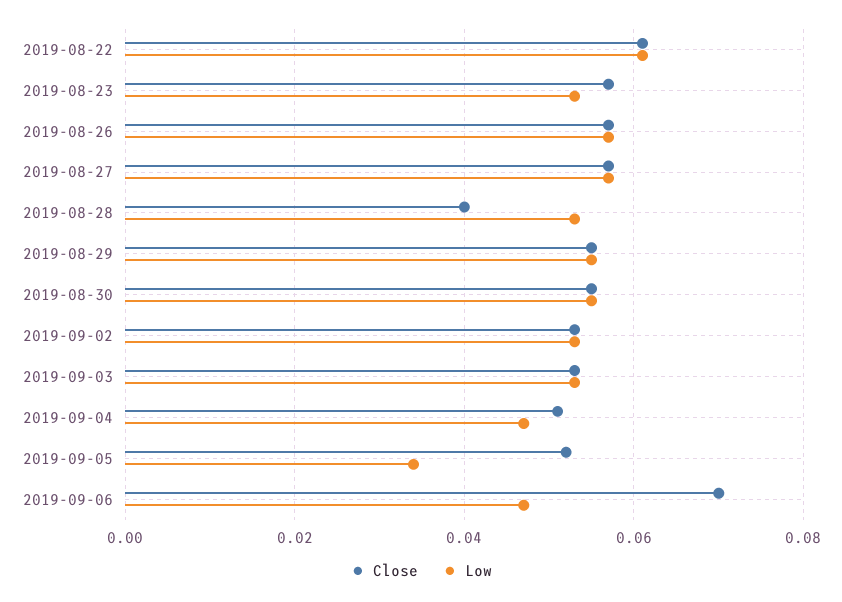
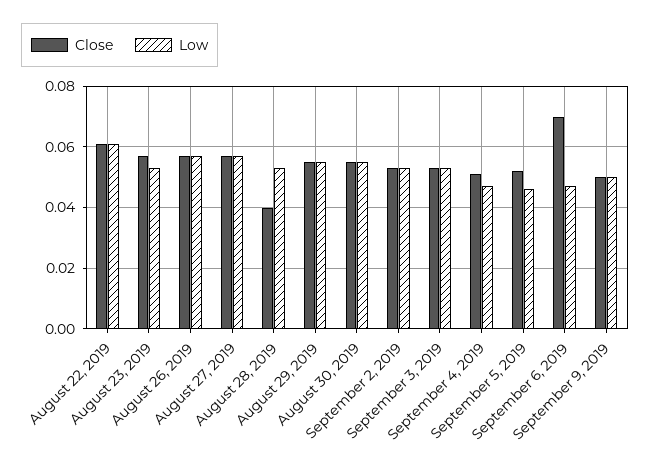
Low, 2019-09-05: 0.035 -> 0.045
Close, September 9, 2019: none -> 0.05
Low, September 9, 2019: none -> 0.05

